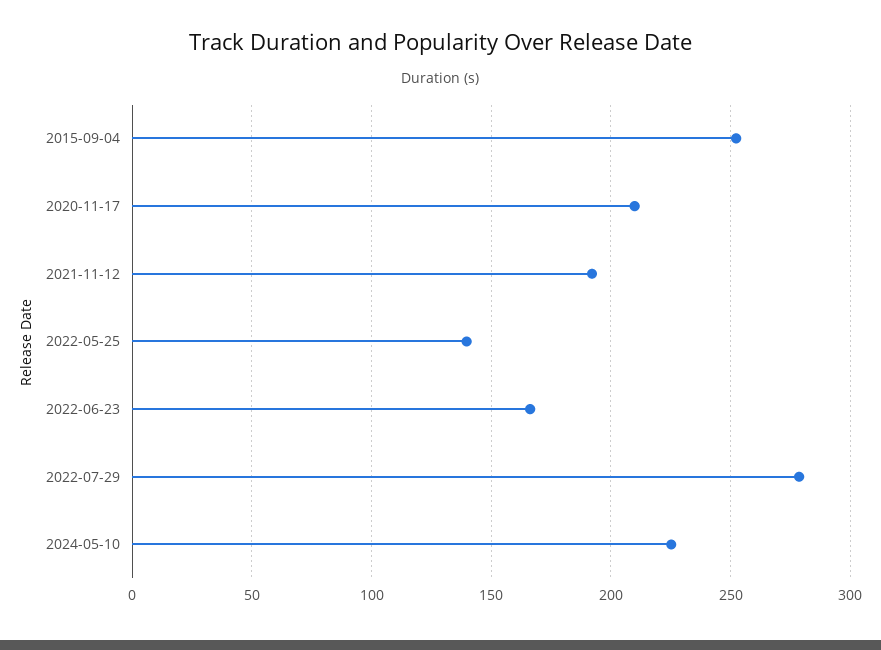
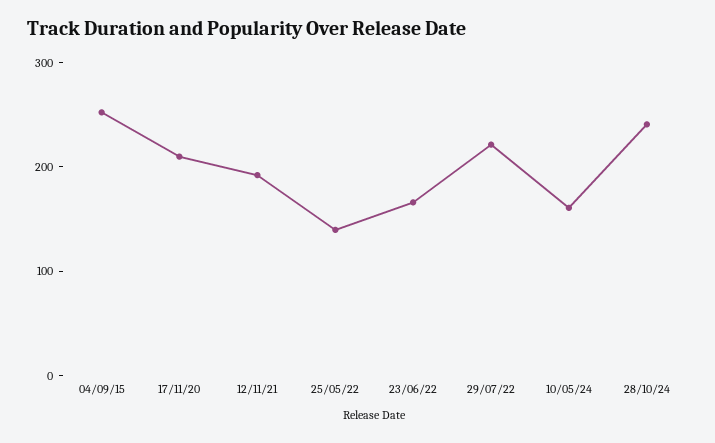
2022-07-29: 280 -> 220
2024-05-10: 225 -> 160
28/10/24: none -> 240

